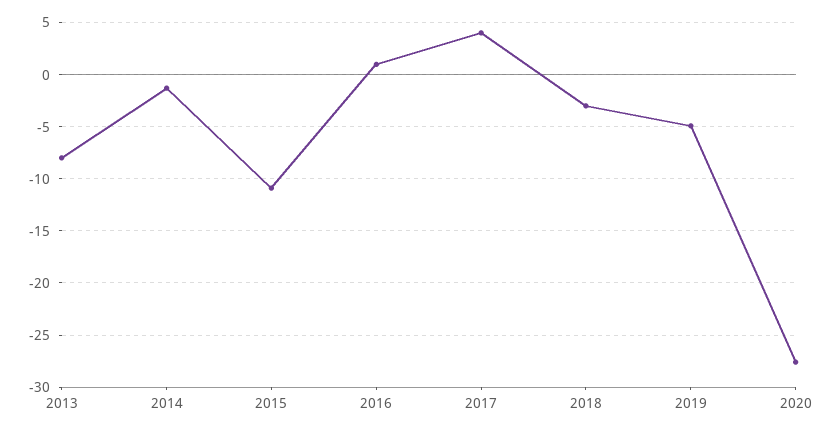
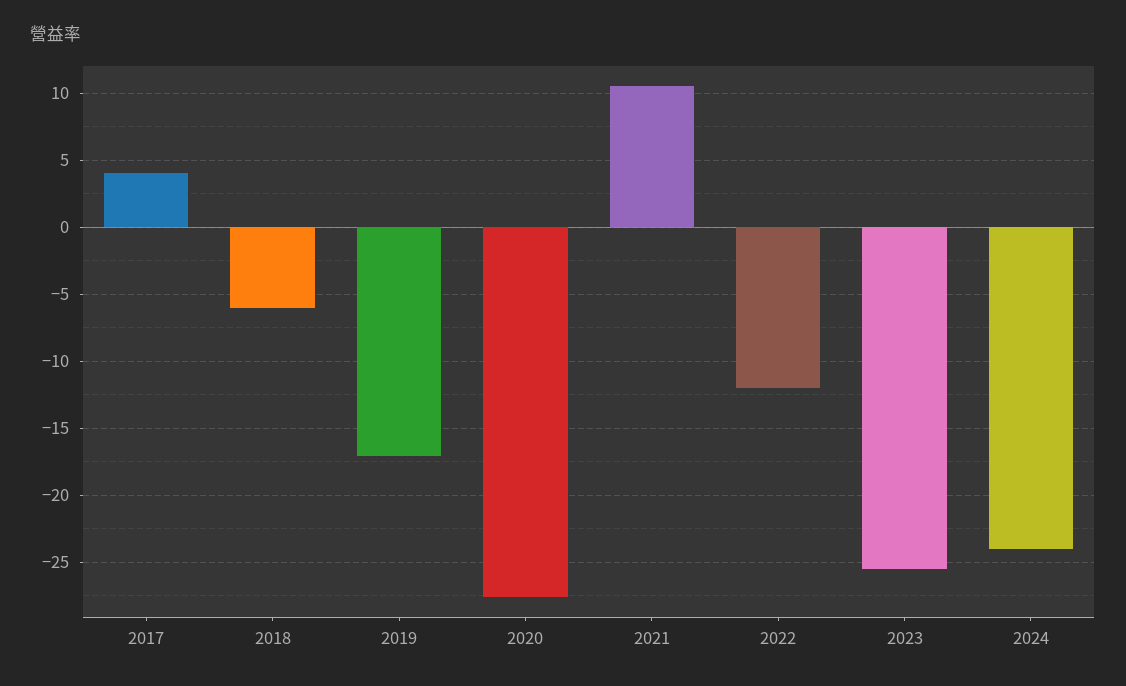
2013: -8 -> none
2014: -1 -> none
2015: -11 -> none
2016: 1 -> none
2018: -3 -> -6
2019: -5 -> -17
2021: none -> 10.5
2022: none -> -12
2023: none -> -25.5
2024: none -> -24

